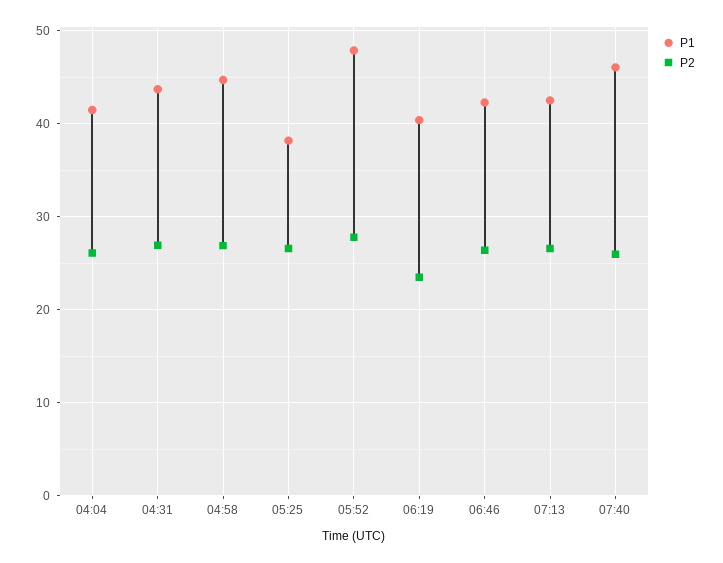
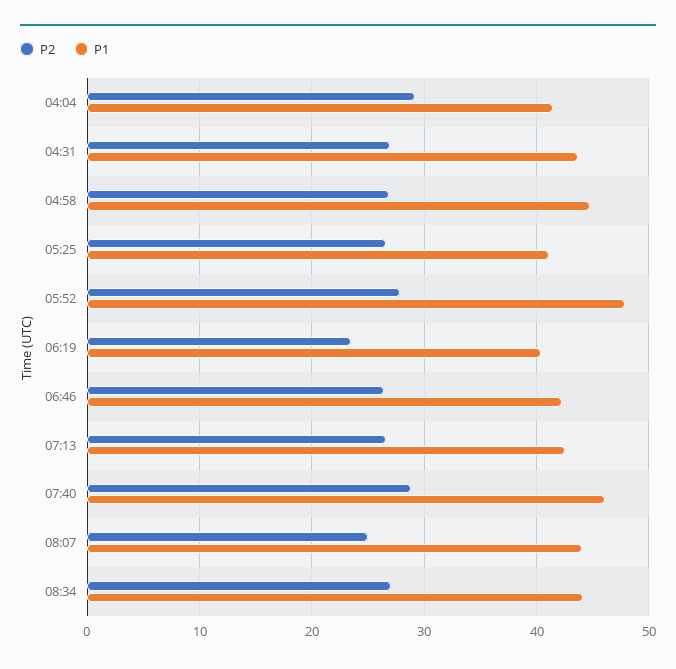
P2, 04:04: 26 -> 29
P1, 05:25: 38 -> 41
P2, 07:40: 26 -> 29
P2, 08:07: none -> 25
P1, 08:07: none -> 44
P2, 08:34: none -> 27
P1, 08:34: none -> 44

